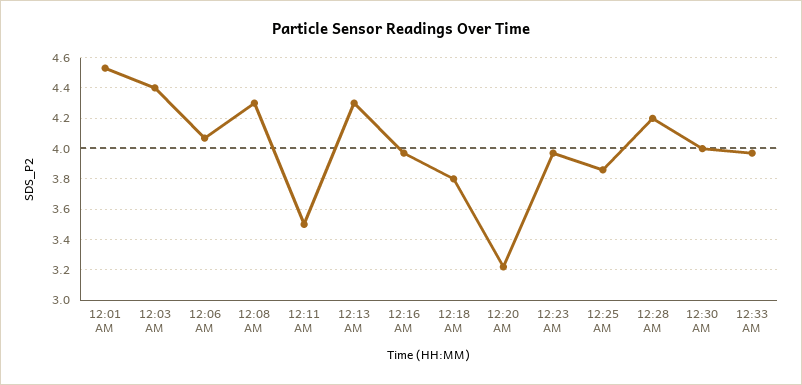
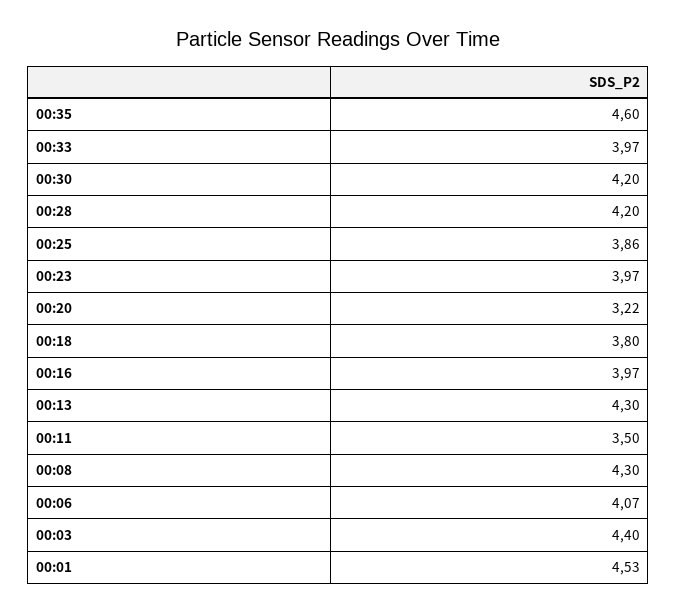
12:30 AM: 4 -> 4.2
00:35: none -> 4.6

